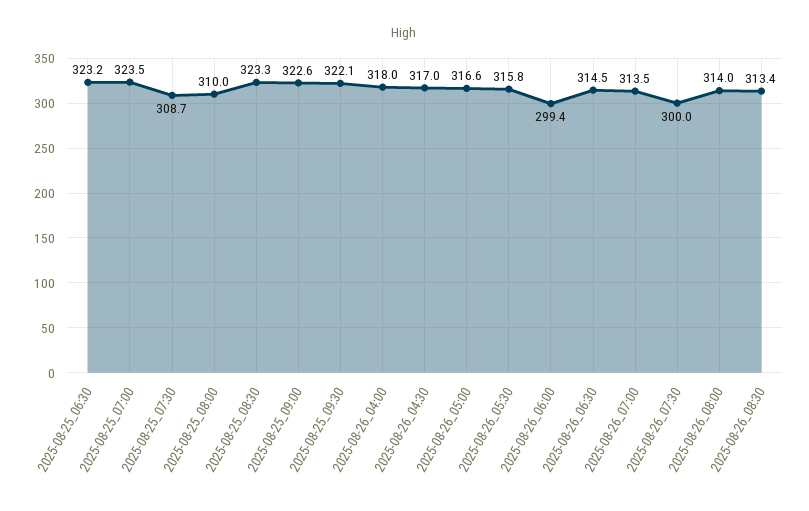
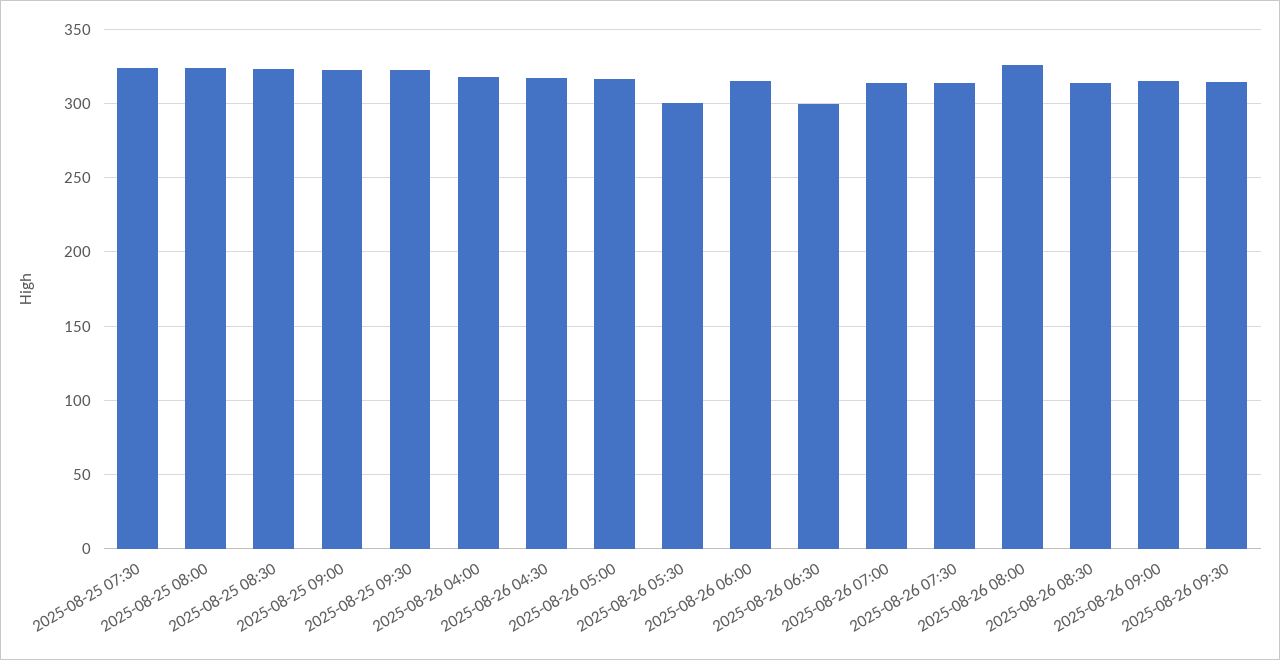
2025-08-25_06:30: 323.2 -> none
2025-08-25_07:00: 323.5 -> none
2025-08-25_07:30: 308.7 -> 325
2025-08-25_08:00: 310 -> 325
2025-08-26_05:30: 315.8 -> 300
2025-08-26_06:00: 299.4 -> 315
2025-08-26_06:30: 314.5 -> 300
2025-08-26_07:30: 300 -> 315
2025-08-26_08:00: 314 -> 325
2025-08-26 09:00: none -> 315
2025-08-26 09:30: none -> 315

